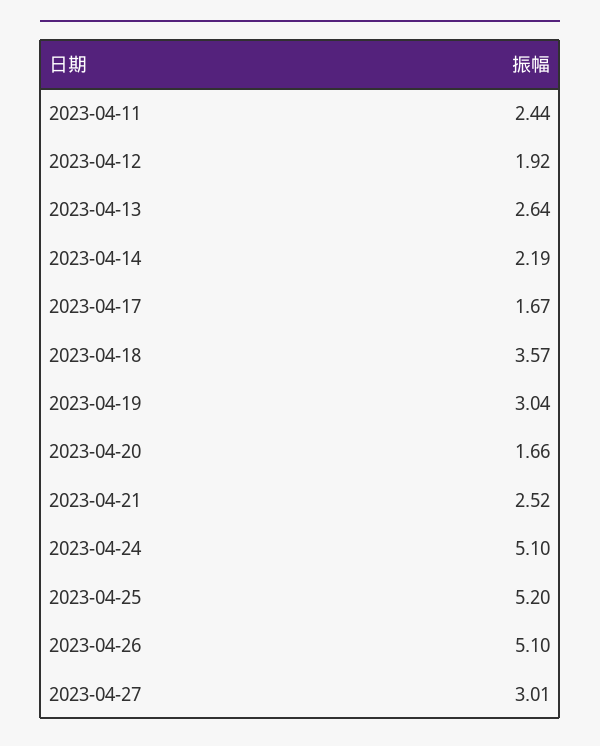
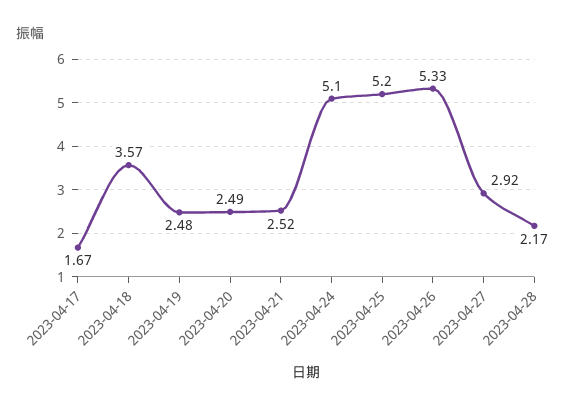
2023-04-11: 2.44 -> none
2023-04-12: 1.92 -> none
2023-04-13: 2.64 -> none
2023-04-14: 2.19 -> none
2023-04-19: 3.04 -> 2.48
2023-04-20: 1.66 -> 2.49
2023-04-26: 5.1 -> 5.33
2023-04-27: 3.01 -> 2.92
2023-04-28: none -> 2.17

